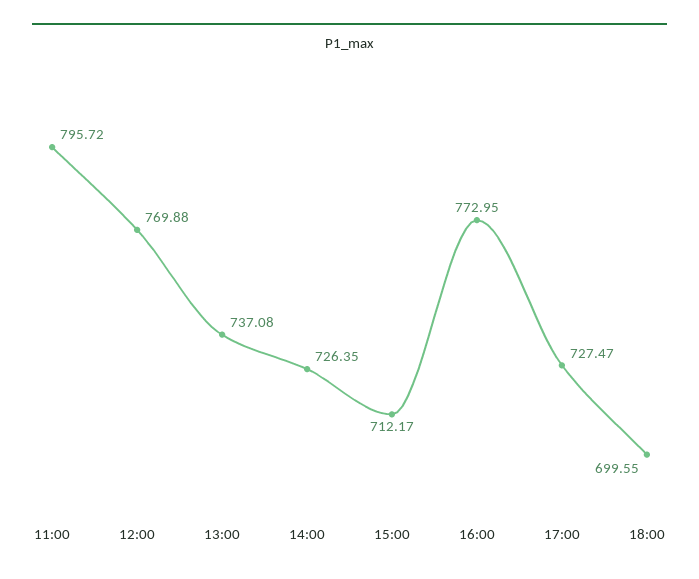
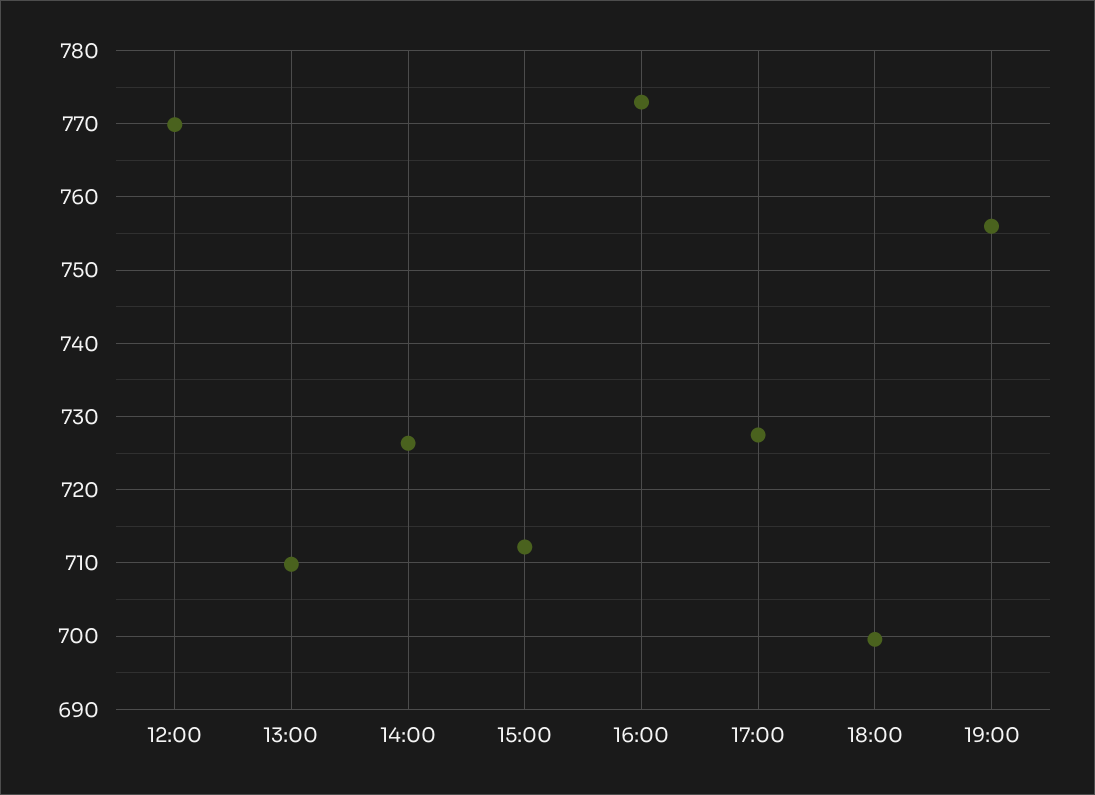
11:00: 795.72 -> none
13:00: 737.08 -> 710
19:00: none -> 756

